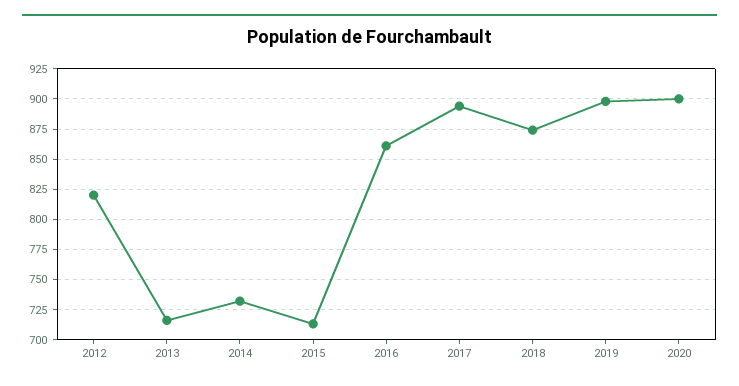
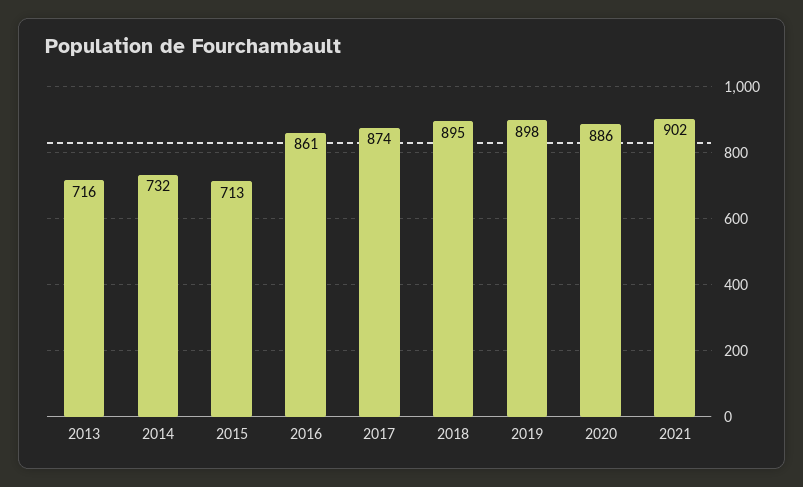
2012: 820 -> none
2017: 895 -> 874
2018: 875 -> 895
2020: 900 -> 886
2021: none -> 902

